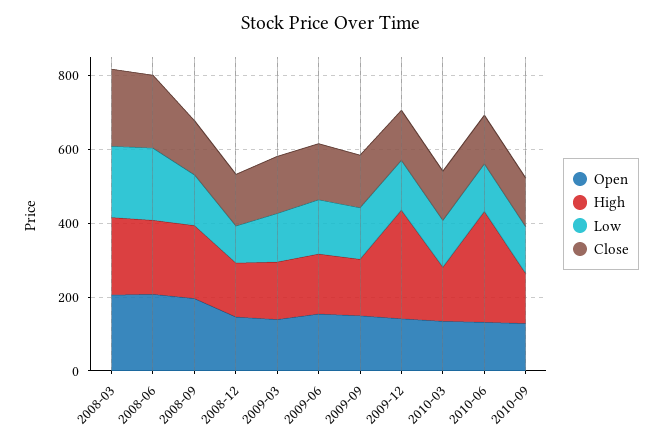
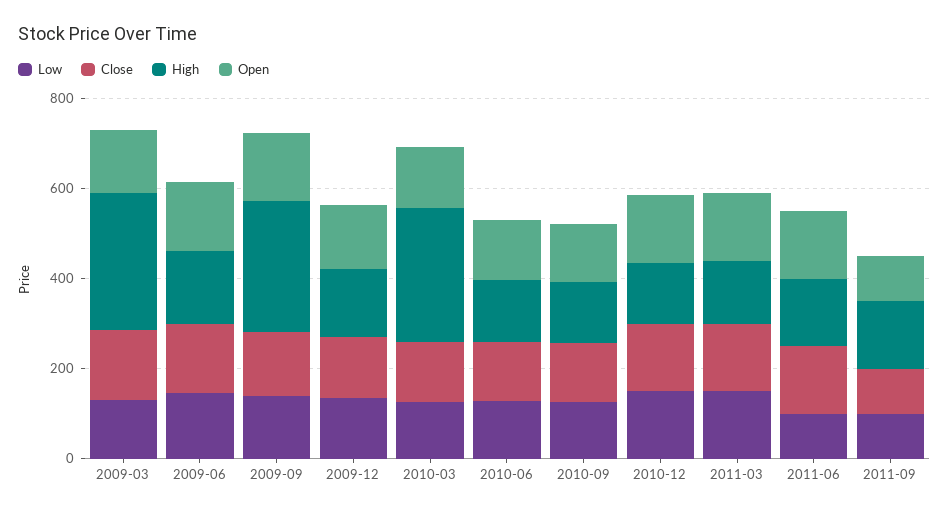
Open, 2008-03: 200 -> none
High, 2008-03: 200 -> none
Low, 2008-03: 200 -> none
Close, 2008-03: 200 -> none
Open, 2008-06: 200 -> none
High, 2008-06: 200 -> none
Low, 2008-06: 200 -> none
Close, 2008-06: 200 -> none
Open, 2008-09: 200 -> none
High, 2008-09: 200 -> none
Low, 2008-09: 150 -> none
Close, 2008-09: 150 -> none
Open, 2008-12: 150 -> none
High, 2008-12: 150 -> none
Low, 2008-12: 100 -> none
Close, 2008-12: 150 -> none
High, 2009-03: 150 -> 300
High, 2009-09: 150 -> 300
High, 2009-12: 300 -> 150
High, 2010-03: 150 -> 300
High, 2010-06: 300 -> 150
Low, 2010-12: none -> 150
Close, 2010-12: none -> 150
High, 2010-12: none -> 150
Open, 2010-12: none -> 150
Low, 2011-03: none -> 150
Close, 2011-03: none -> 150
High, 2011-03: none -> 150
Open, 2011-03: none -> 150
Low, 2011-06: none -> 100
Close, 2011-06: none -> 150
High, 2011-06: none -> 150
Open, 2011-06: none -> 150
Low, 2011-09: none -> 100
Close, 2011-09: none -> 100
High, 2011-09: none -> 150
Open, 2011-09: none -> 100

